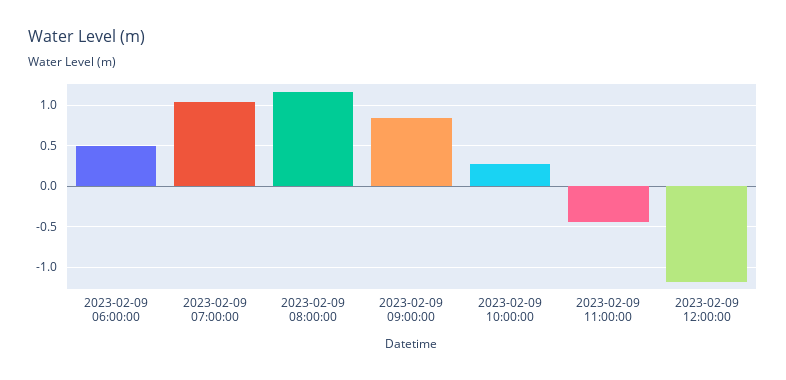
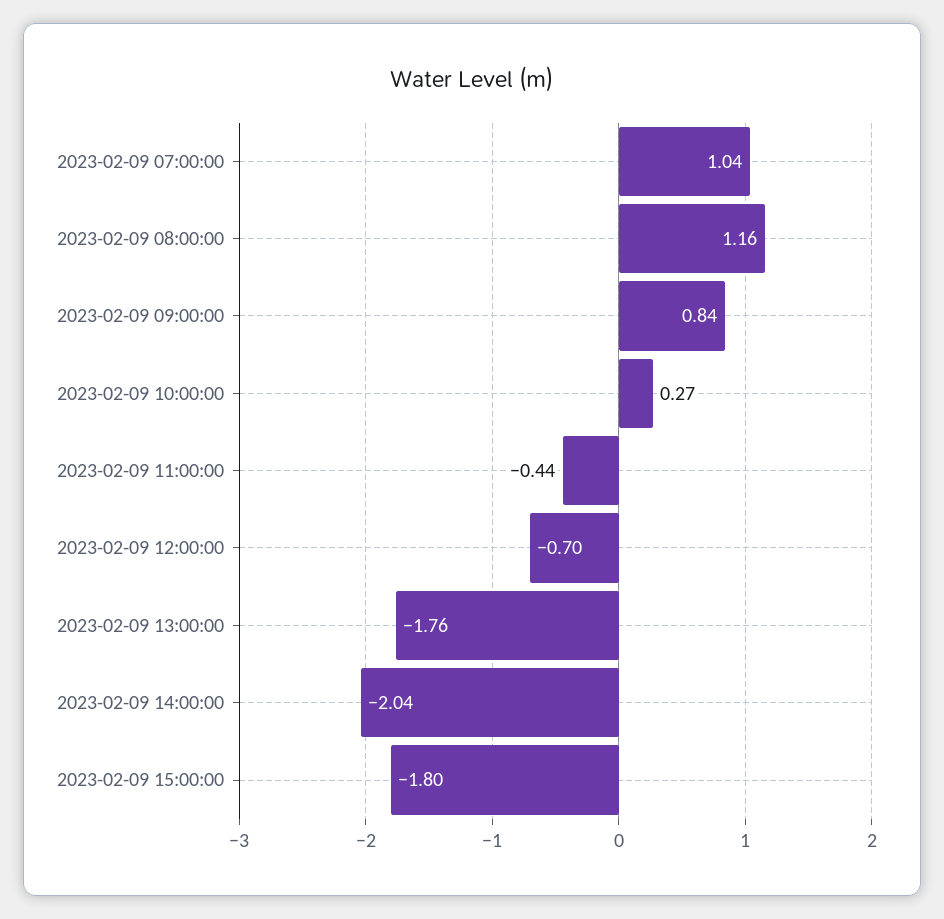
2023-02-09 06:00:00: 0.5 -> none
2023-02-09 12:00:00: -1.2 -> -0.7
2023-02-09 13:00:00: none -> -1.76
2023-02-09 14:00:00: none -> -2.04
2023-02-09 15:00:00: none -> -1.8

